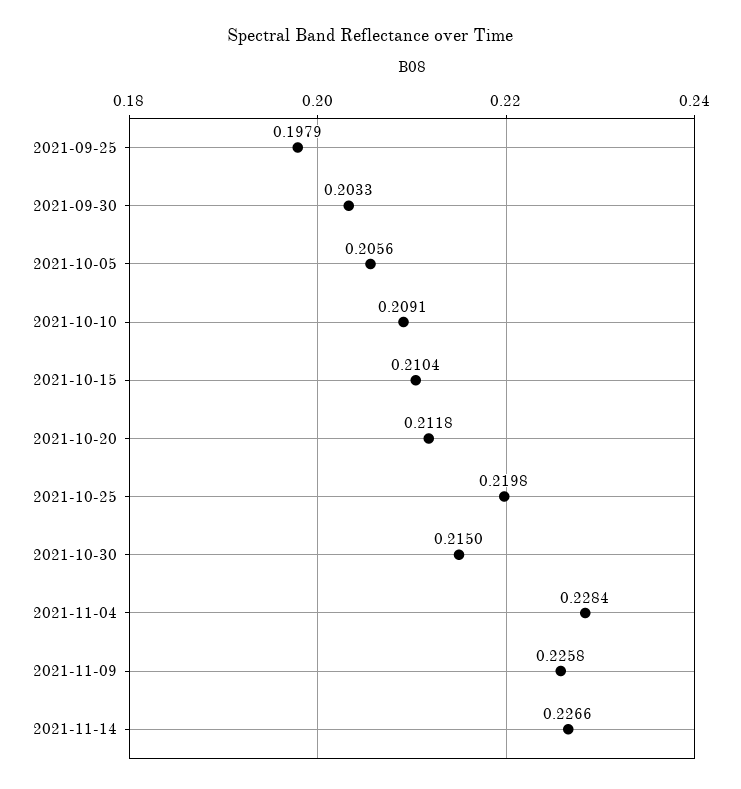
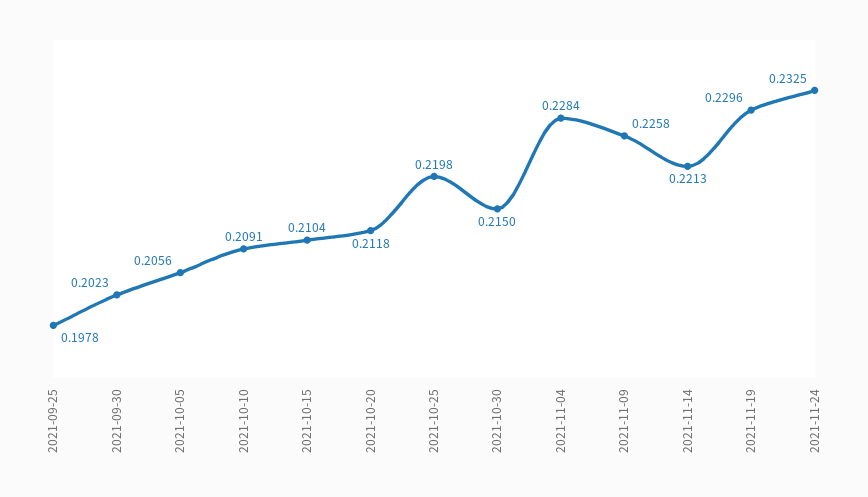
2021-09-25: 0.1979 -> 0.1978
2021-09-30: 0.2033 -> 0.2023
2021-11-14: 0.2266 -> 0.2213
2021-11-19: none -> 0.2296
2021-11-24: none -> 0.2325

